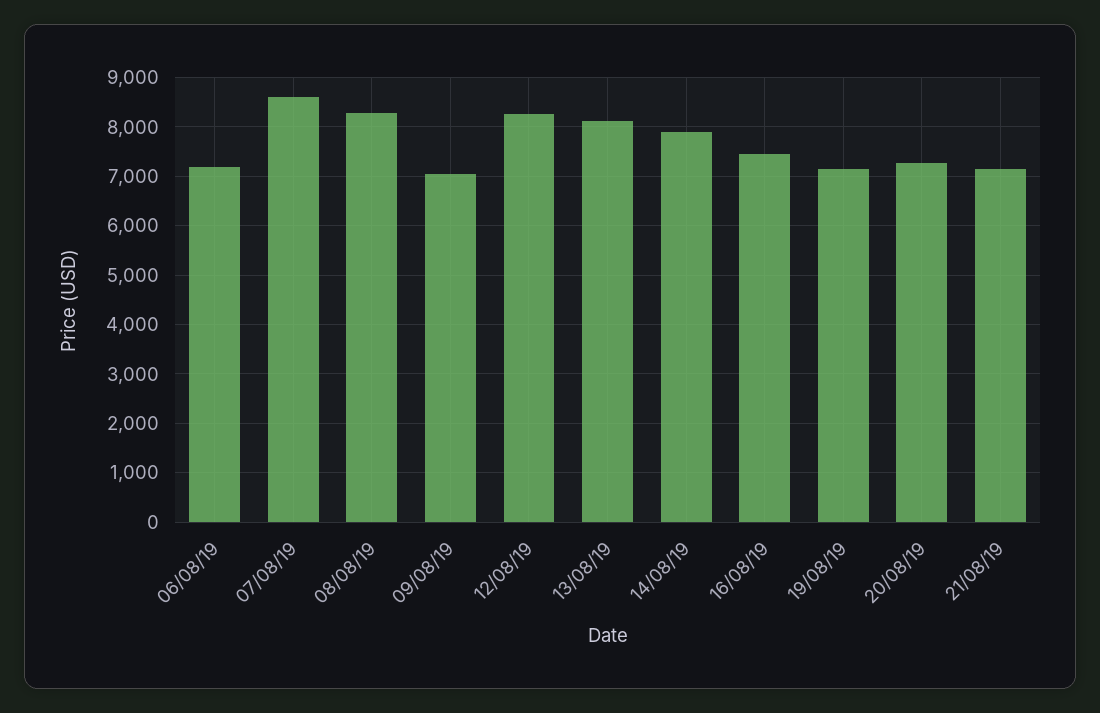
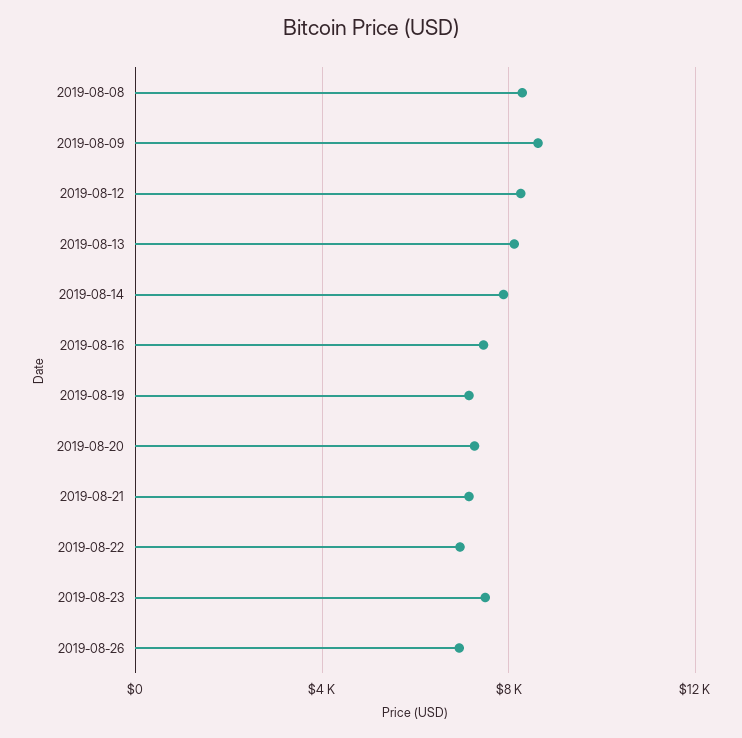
06/08/19: 7200 -> none
07/08/19: 8600 -> none
09/08/19: 7000 -> 8500
2019-08-22: none -> 7000
2019-08-23: none -> 7500
2019-08-26: none -> 7000

